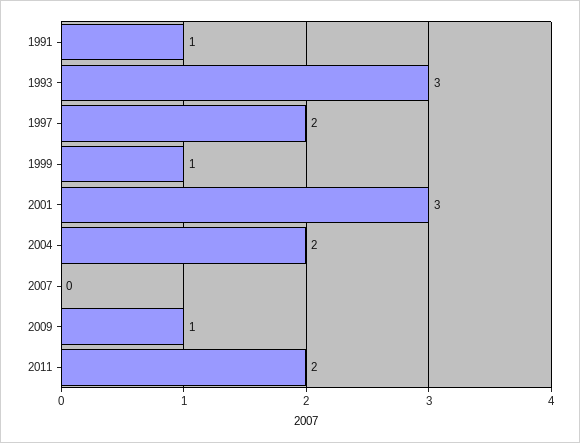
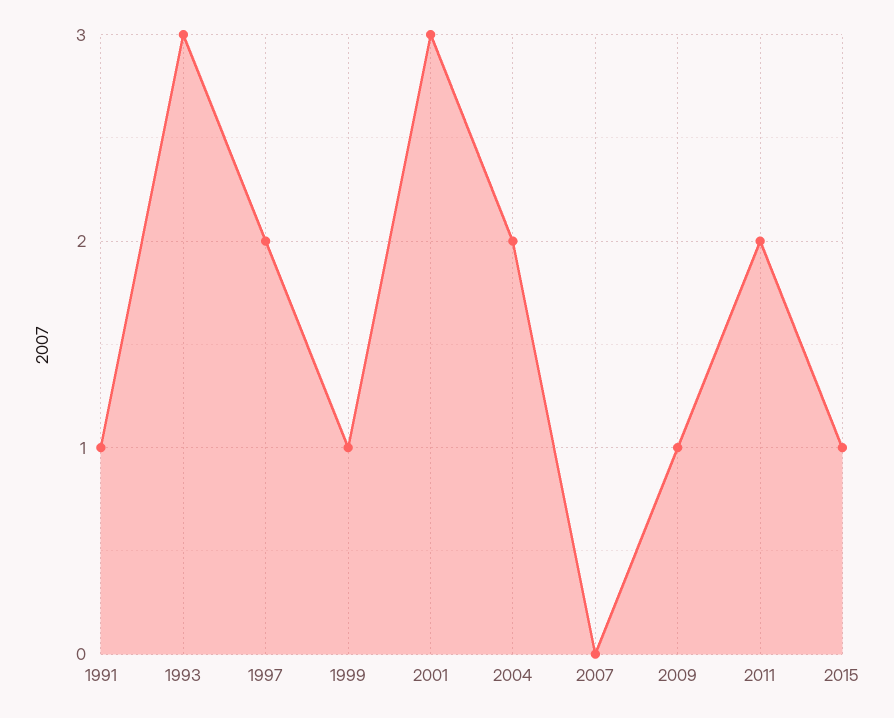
2015: none -> 1

